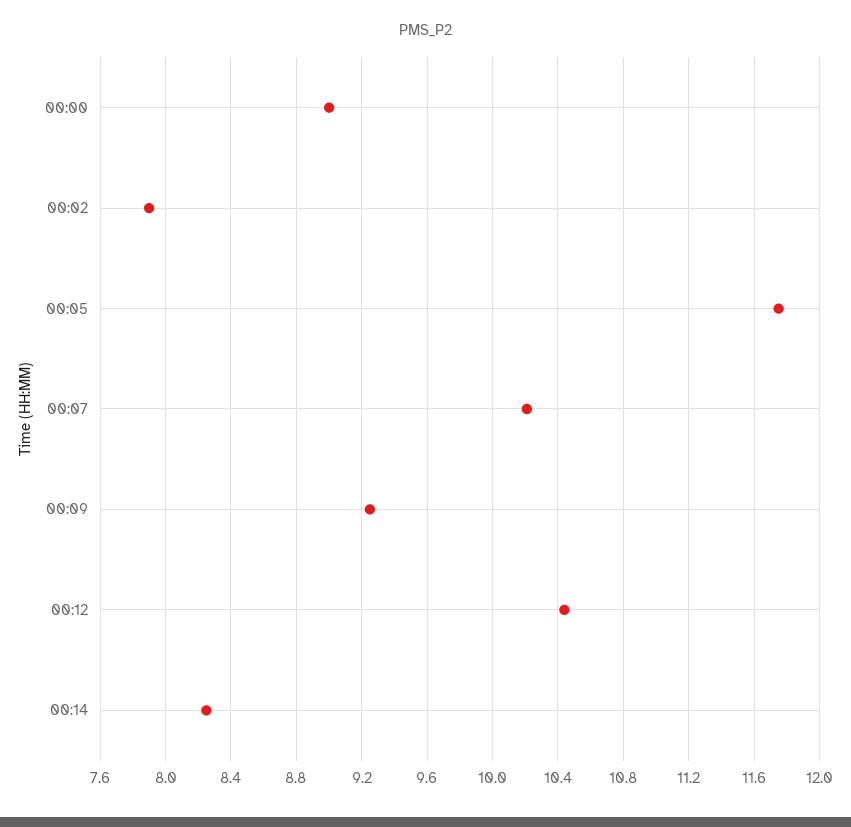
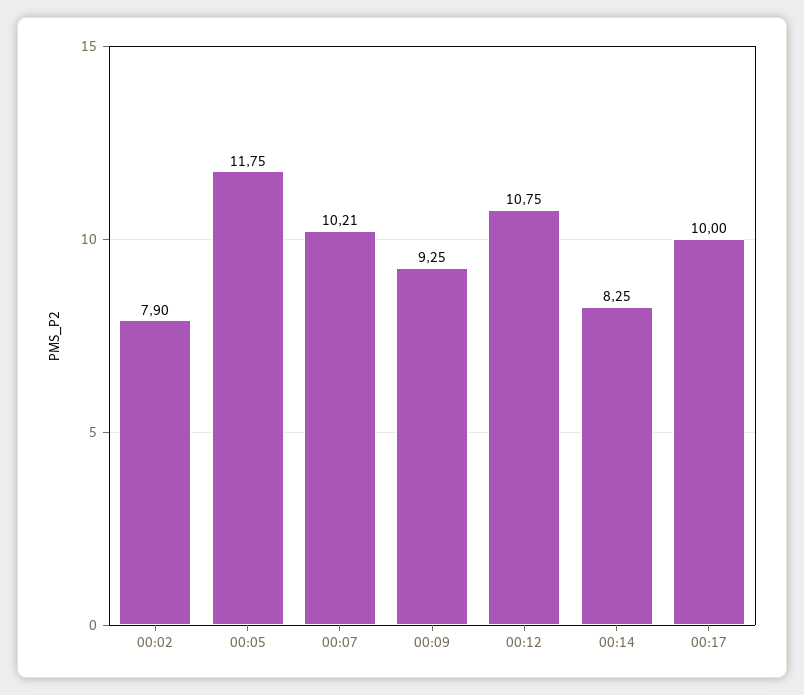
00:00: 9 -> none
00:12: 10.45 -> 10.75
00:17: none -> 10

